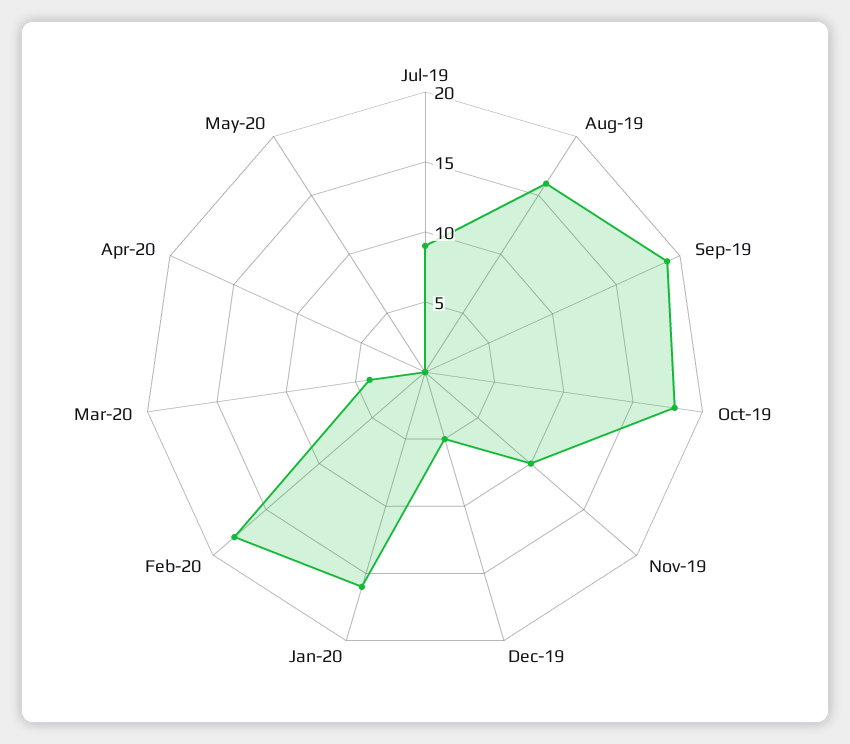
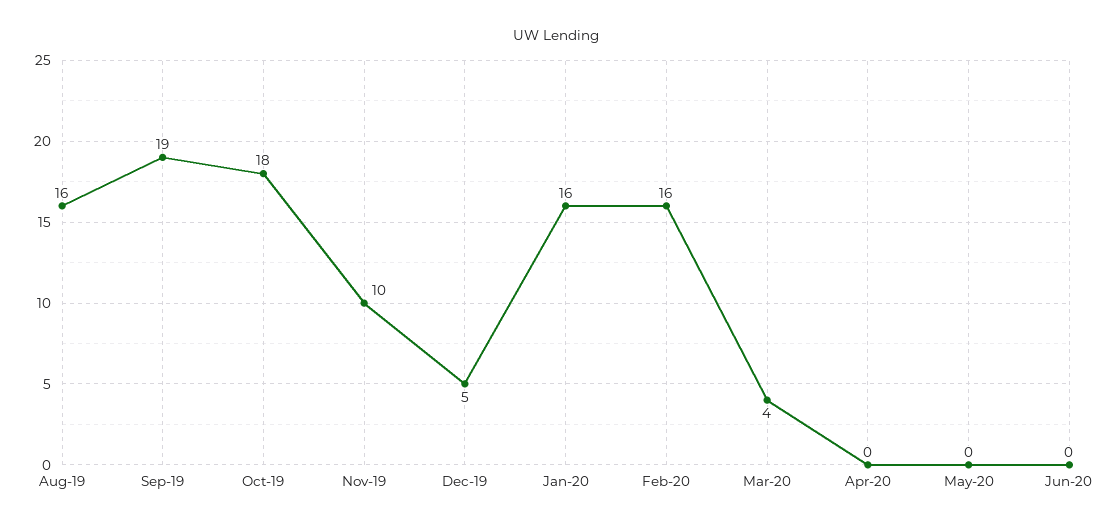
Jul-19: 9 -> none
Feb-20: 18 -> 16
Jun-20: none -> 0

